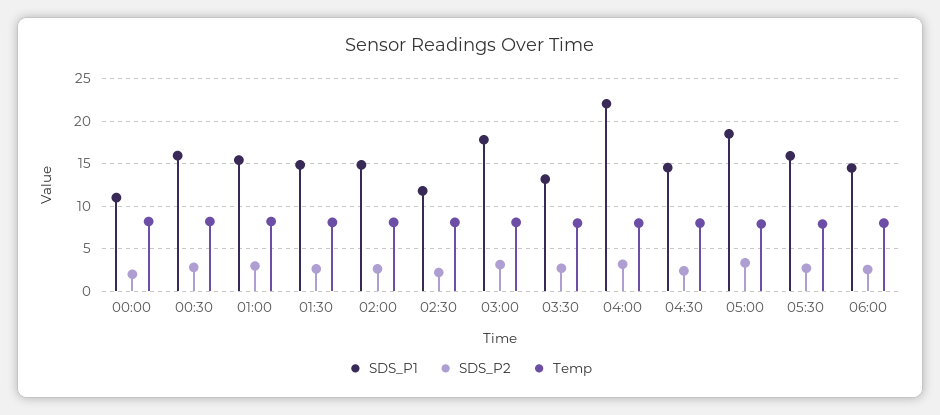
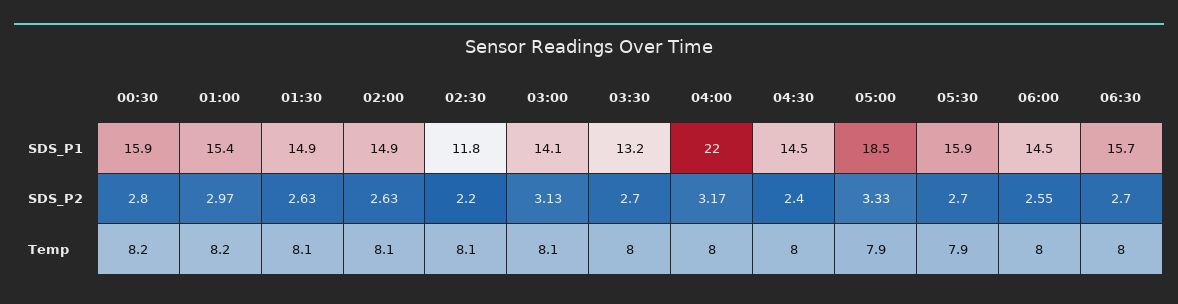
SDS_P1, 00:00: 11 -> none
SDS_P2, 00:00: 2 -> none
Temp, 00:00: 8 -> none
SDS_P1, 03:00: 18 -> 14.1
SDS_P1, 06:30: none -> 15.7
SDS_P2, 06:30: none -> 2.7
Temp, 06:30: none -> 8

